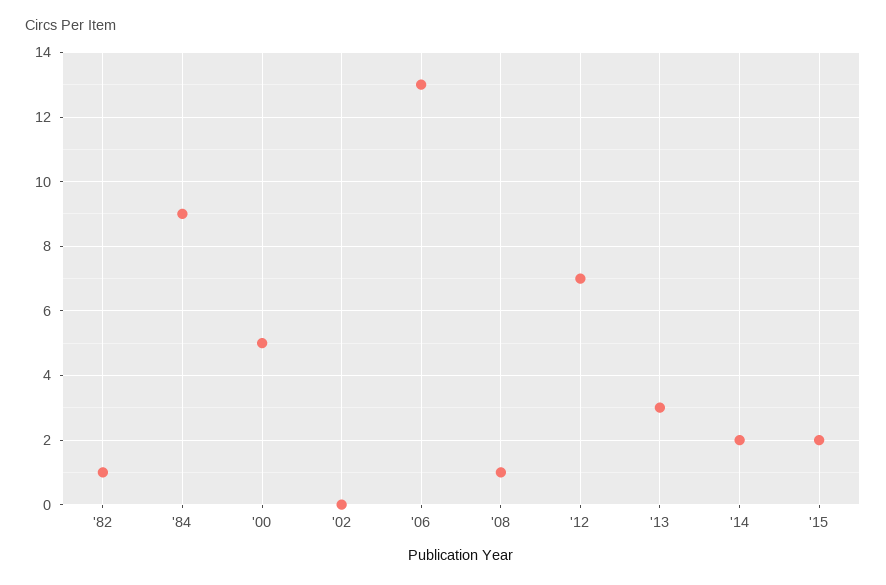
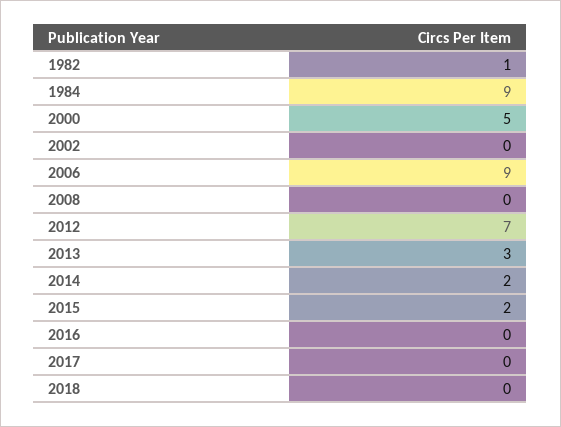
'06: 13 -> 9
'08: 1 -> 0
2016: none -> 0
2017: none -> 0
2018: none -> 0

